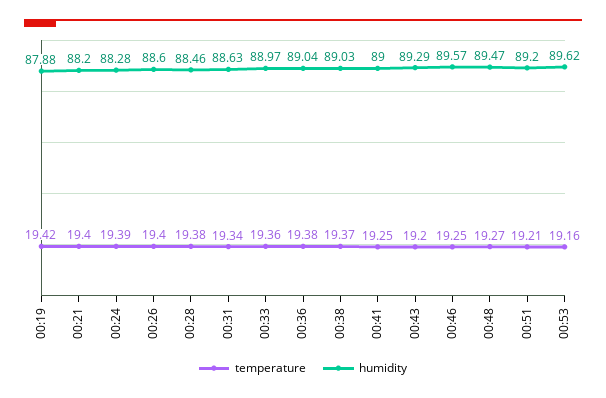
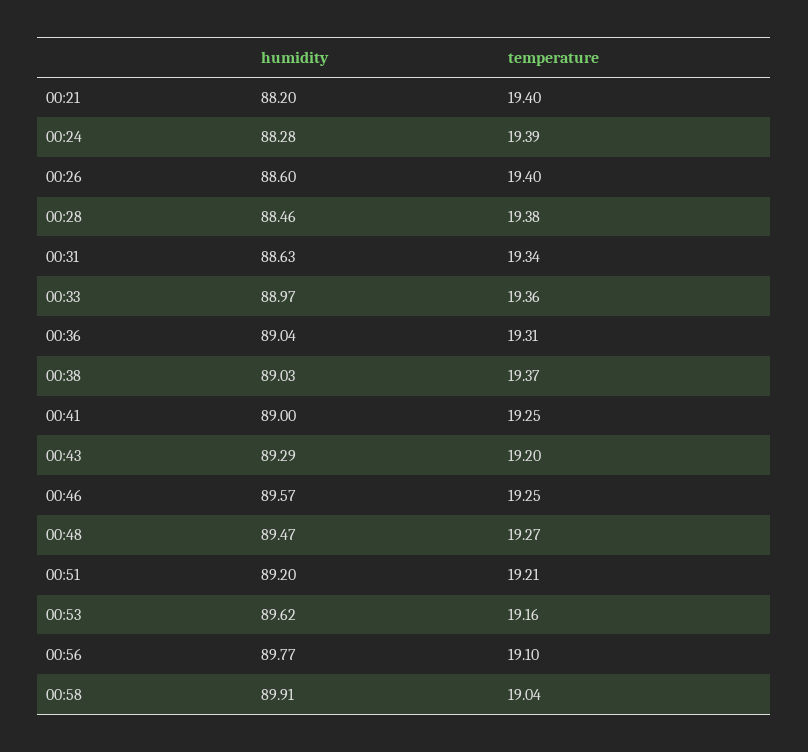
temperature, 00:19: 19.42 -> none
humidity, 00:19: 87.88 -> none
temperature, 00:36: 19.38 -> 19.31
humidity, 00:56: none -> 89.77
temperature, 00:56: none -> 19.1
humidity, 00:58: none -> 89.91
temperature, 00:58: none -> 19.04

